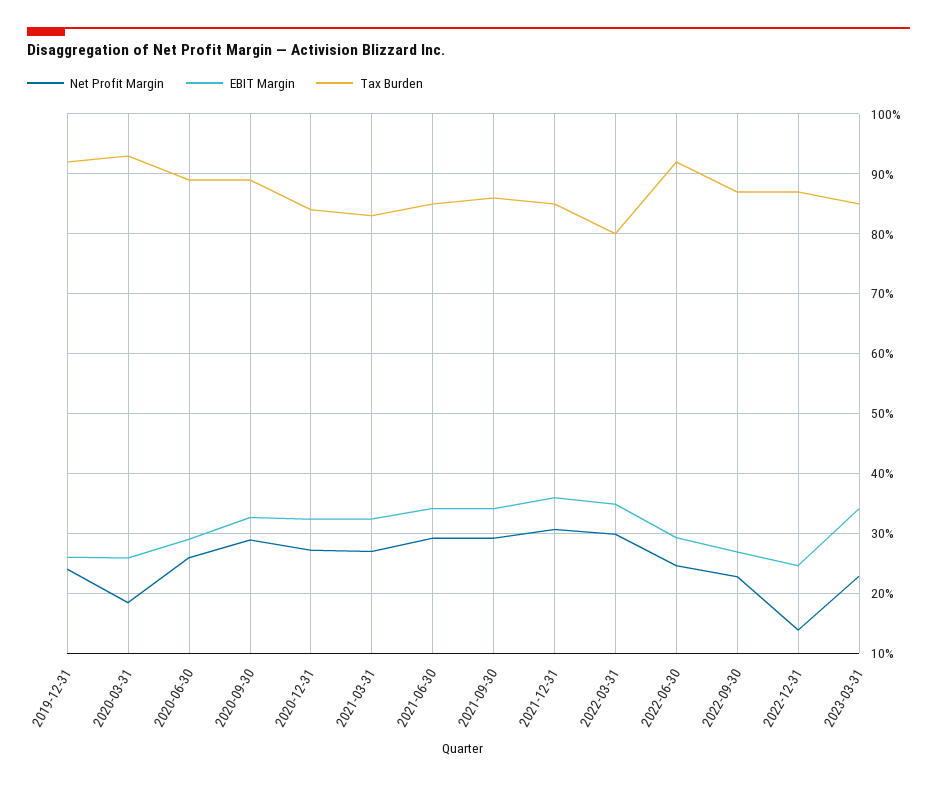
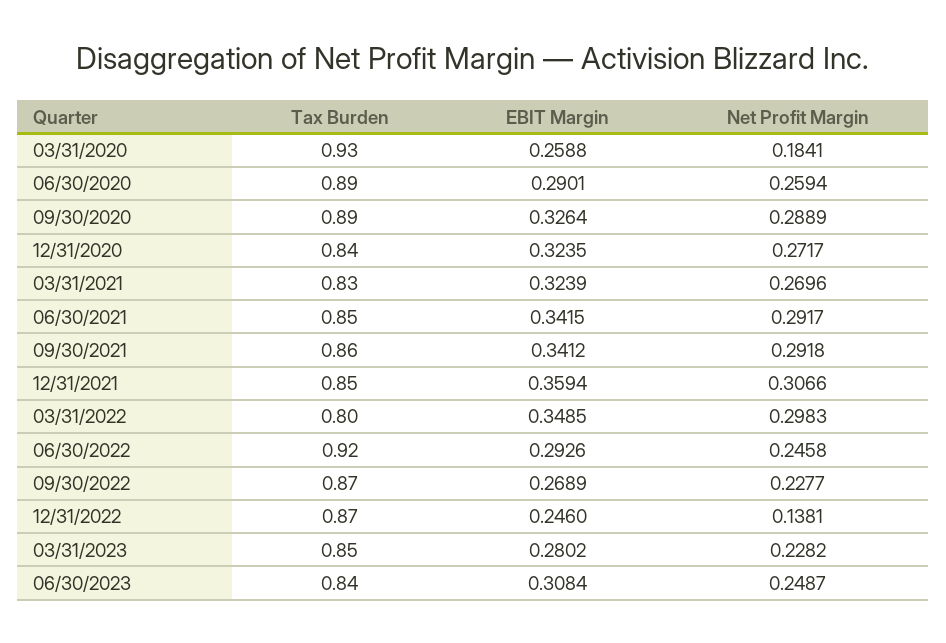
Net Profit Margin, 2019-12-31: 0.24 -> none
EBIT Margin, 2019-12-31: 0.26 -> none
Tax Burden, 2019-12-31: 0.92 -> none
EBIT Margin, 2023-03-31: 0.34 -> 0.2802
Tax Burden, 06/30/2023: none -> 0.84
EBIT Margin, 06/30/2023: none -> 0.3084
Net Profit Margin, 06/30/2023: none -> 0.2487

